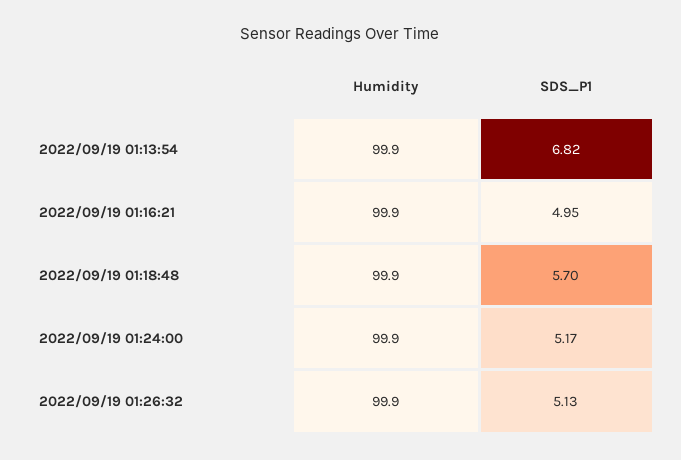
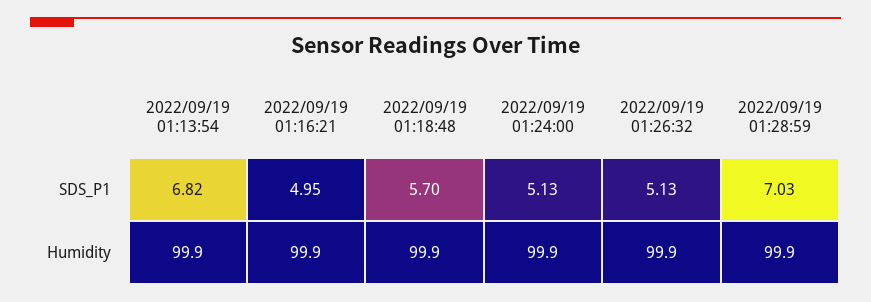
SDS_P1, 2022/09/19 01:24:00: 5.17 -> 5.13
SDS_P1, 2022/09/19 01:28:59: none -> 7.03
Humidity, 2022/09/19 01:28:59: none -> 99.9

